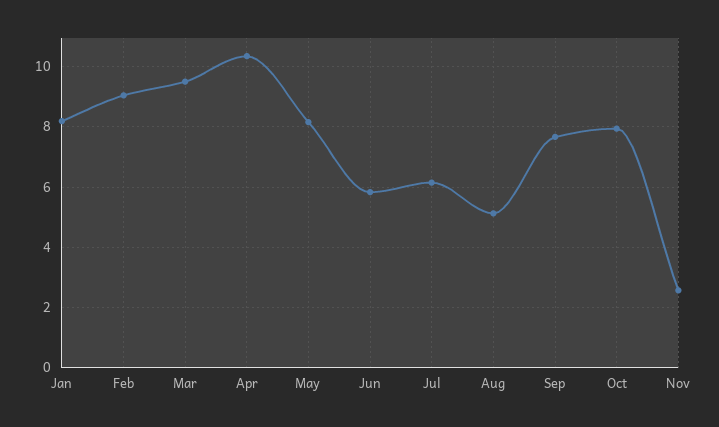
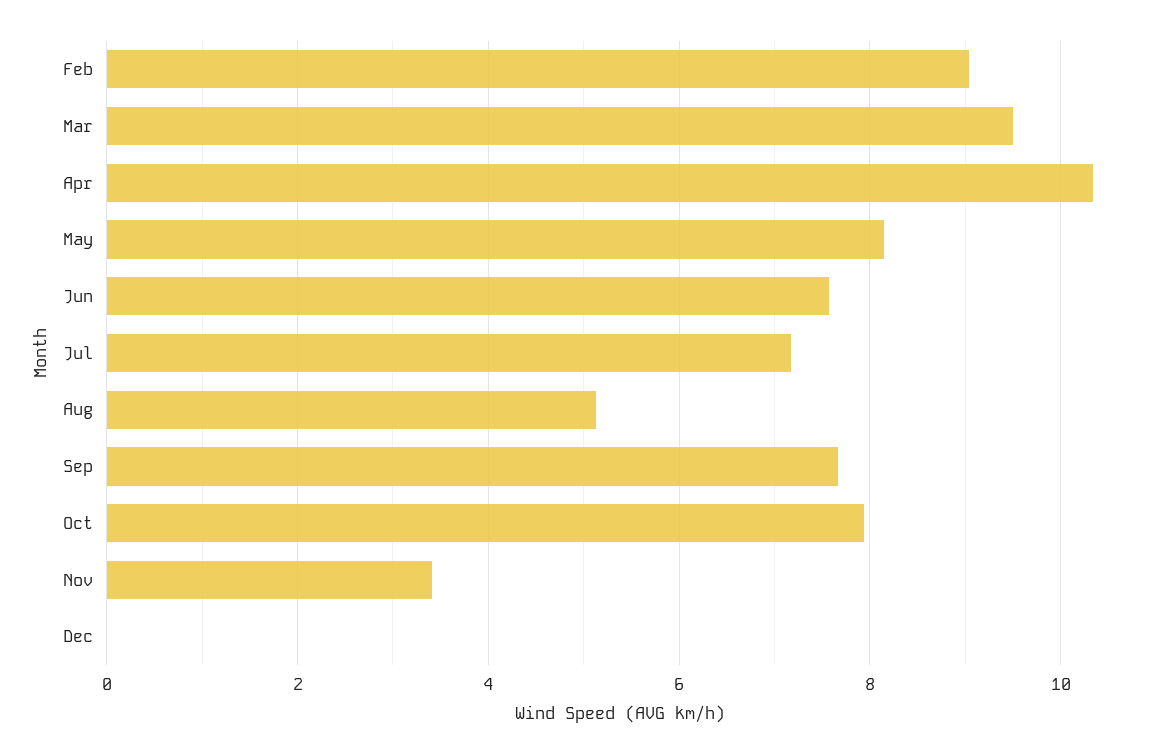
Jan: 8.2 -> none
Jun: 5.8 -> 7.6
Jul: 6.2 -> 7.2
Nov: 2.6 -> 3.4
Dec: none -> 0

